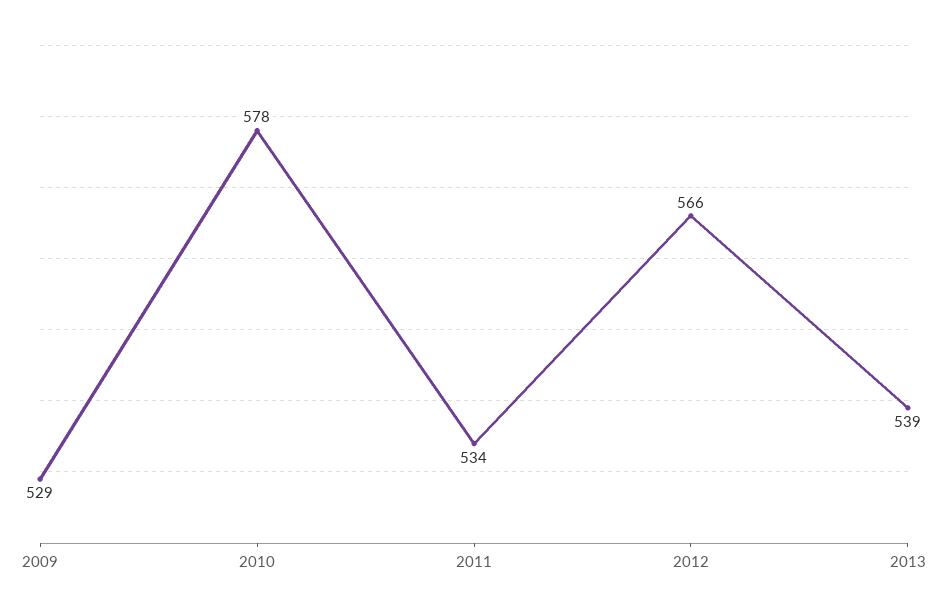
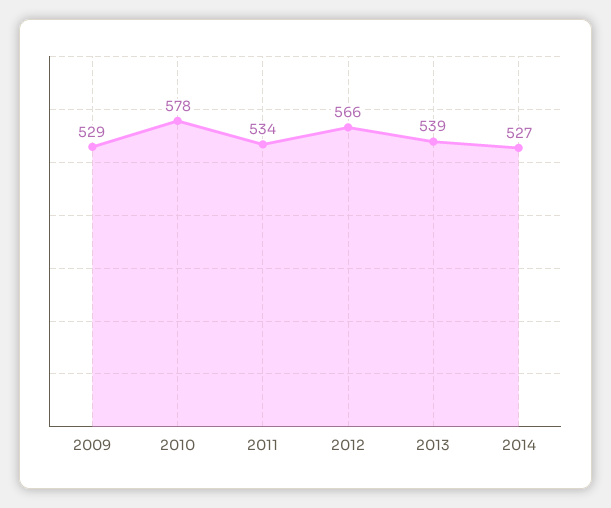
2014: none -> 527

